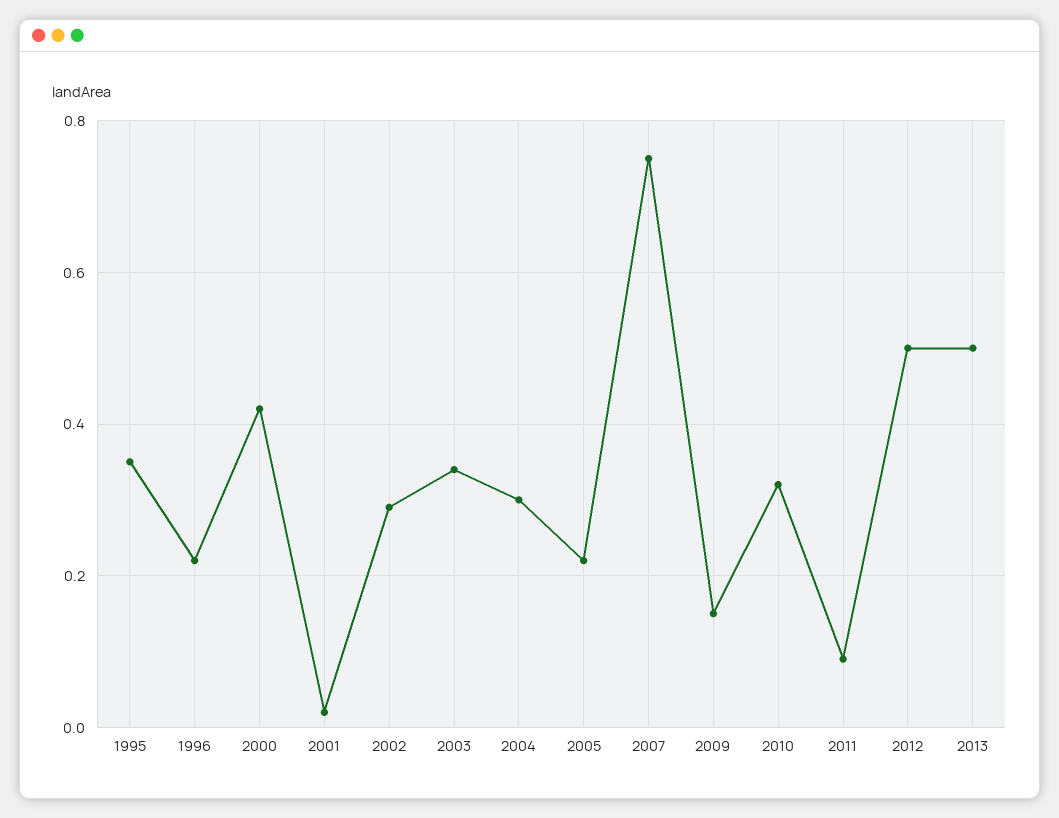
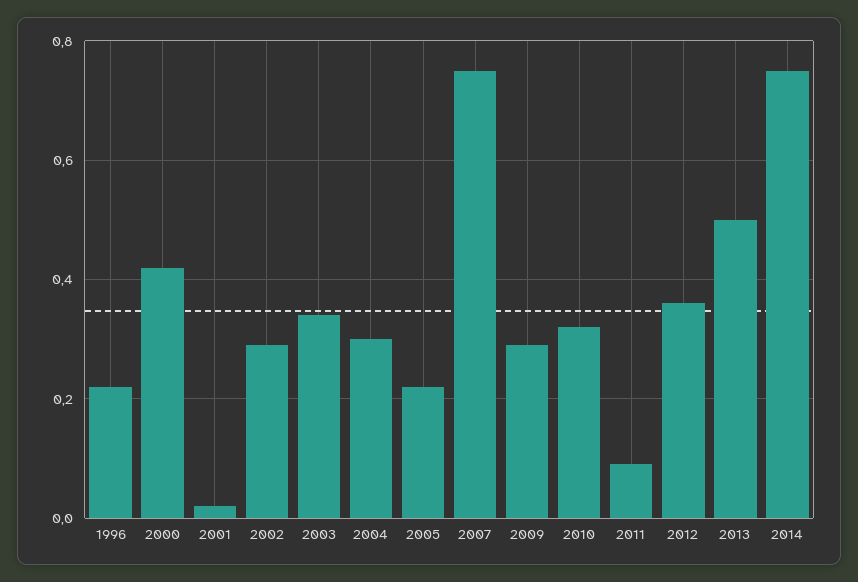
1995: 0.35 -> none
2009: 0.15 -> 0.3
2012: 0.5 -> 0.35
2014: none -> 0.75

